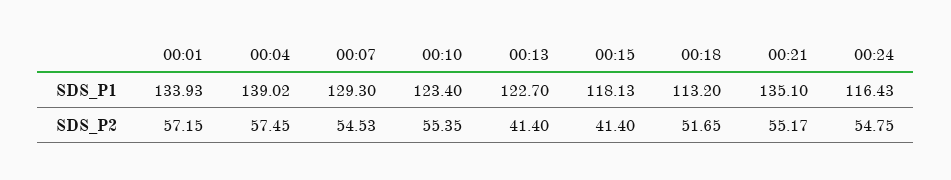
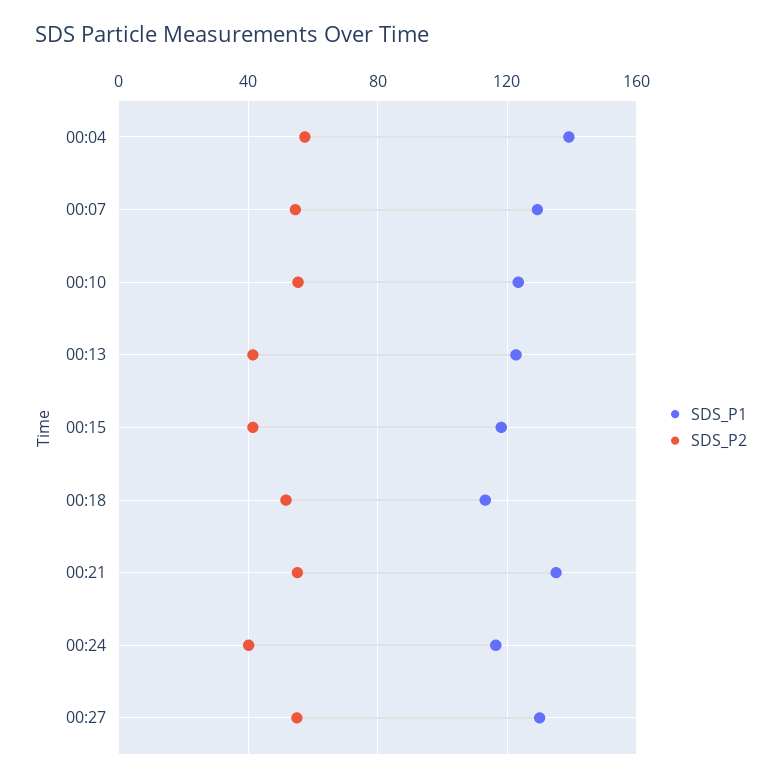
SDS_P1, 00:01: 133.93 -> none
SDS_P2, 00:01: 57.15 -> none
SDS_P2, 00:24: 54.75 -> 40
SDS_P1, 00:27: none -> 130
SDS_P2, 00:27: none -> 55

